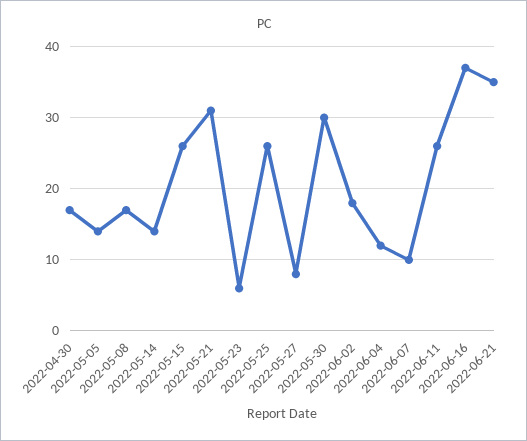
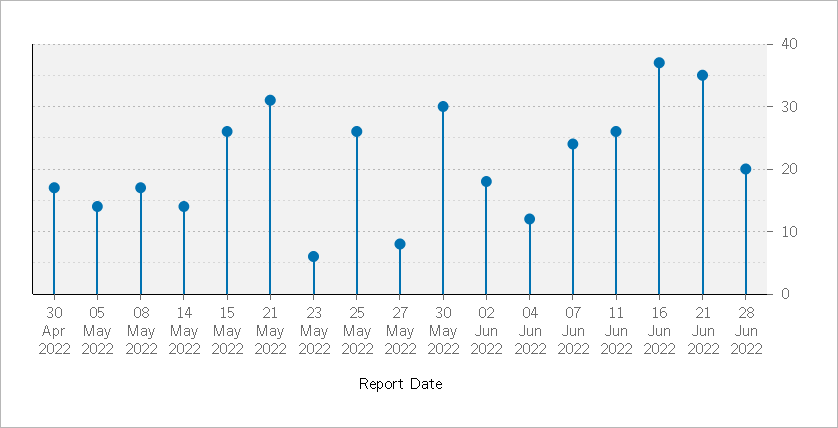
2022-06-07: 10 -> 24
28 Jun 2022: none -> 20

